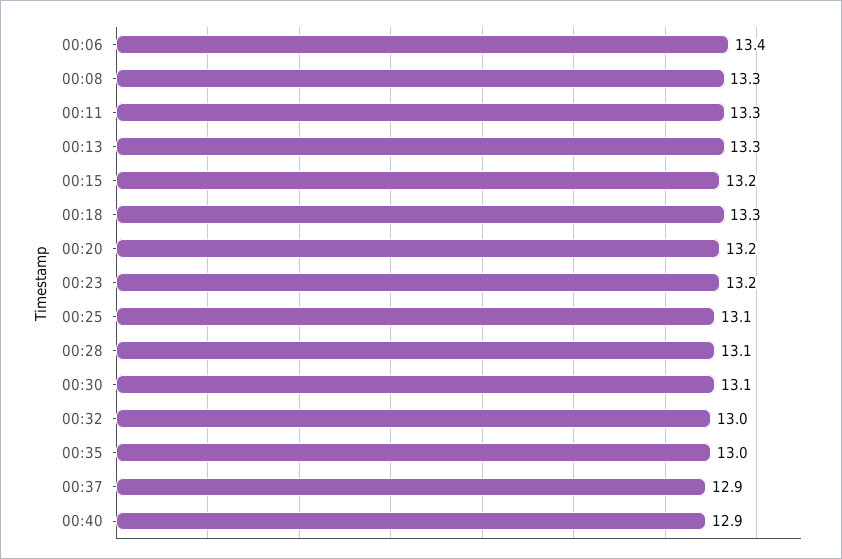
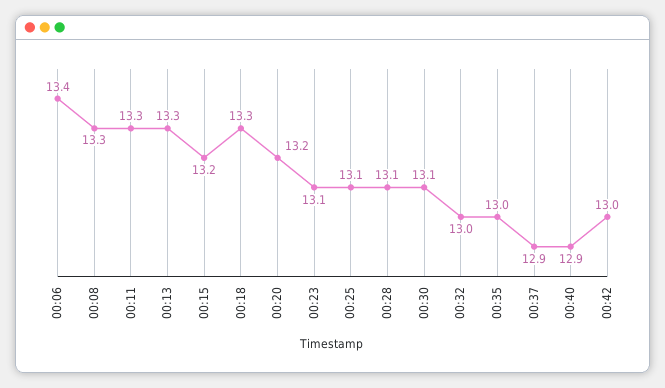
00:23: 13.2 -> 13.1
00:42: none -> 13

